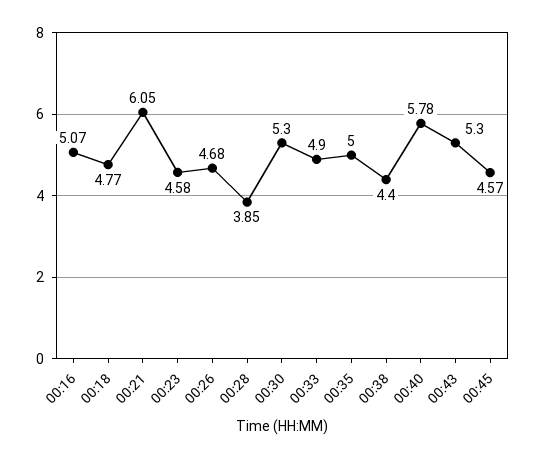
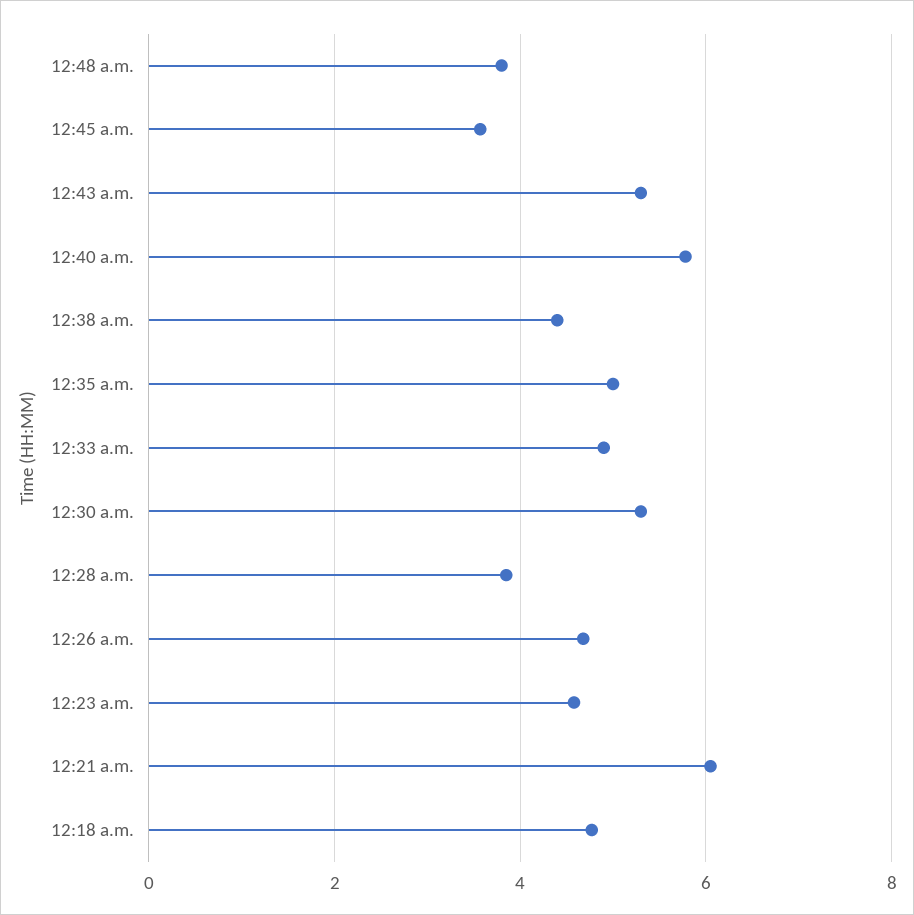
00:16: 5.07 -> none
00:45: 4.57 -> 3.6
12:48 a.m.: none -> 3.8

